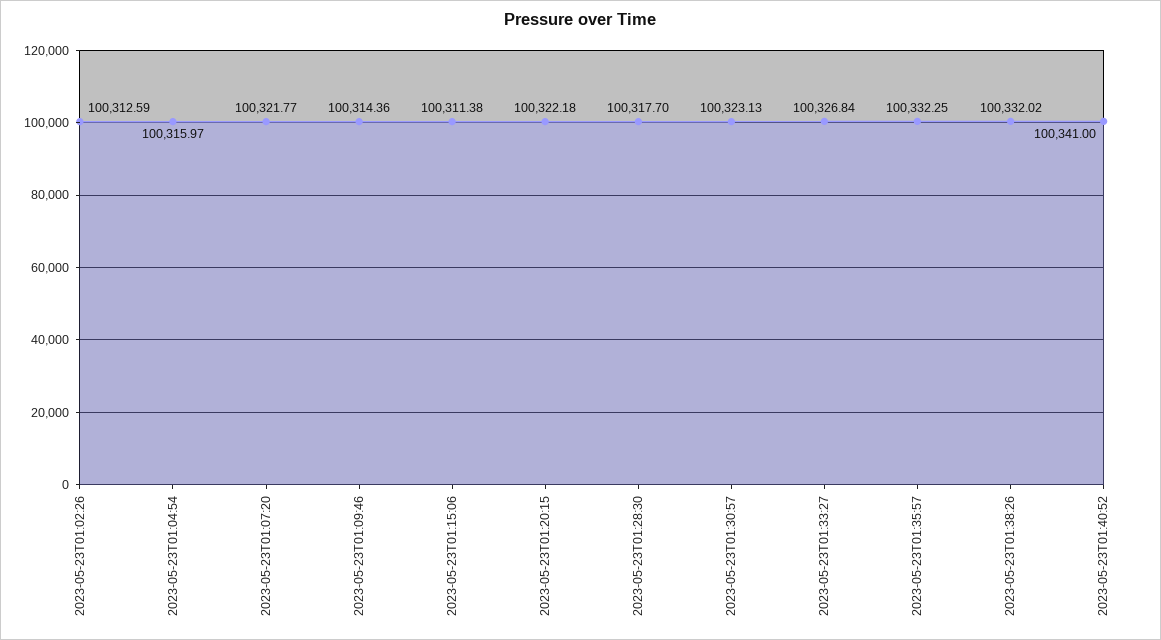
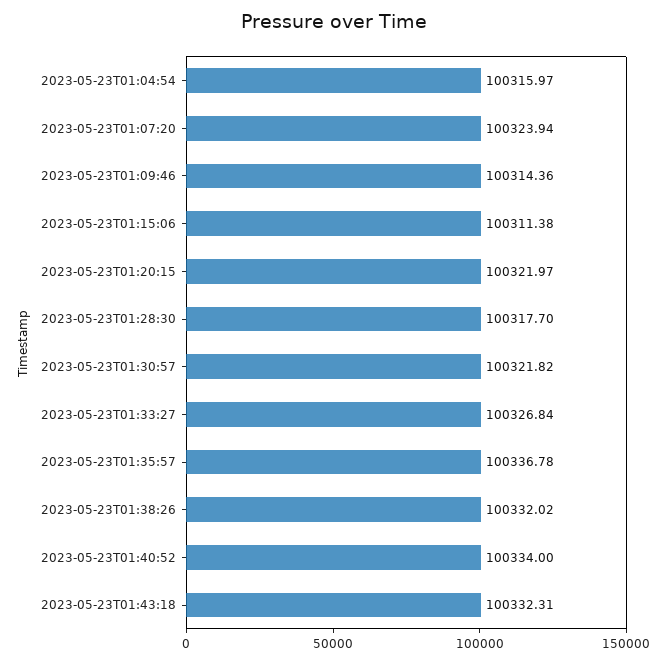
2023-05-23T01:02:26: 100312.59 -> none
2023-05-23T01:07:20: 100321.77 -> 100323.94
2023-05-23T01:20:15: 100322.18 -> 100321.97
2023-05-23T01:30:57: 100323.13 -> 100321.82
2023-05-23T01:35:57: 100332.25 -> 100336.78
2023-05-23T01:40:52: 100341 -> 100334
2023-05-23T01:43:18: none -> 100332.31

